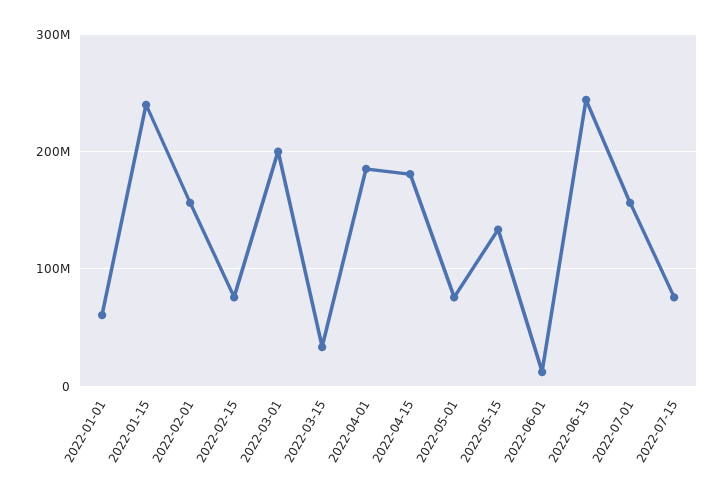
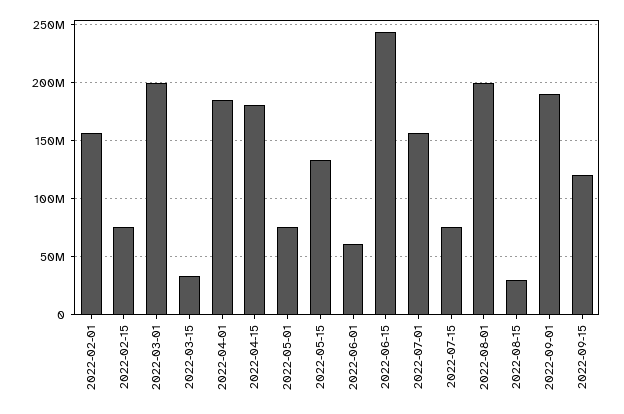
2022-01-01: 60000000 -> none
2022-01-15: 240000000 -> none
2022-06-01: 10000000 -> 60000000
2022-08-01: none -> 200000000
2022-08-15: none -> 30000000
2022-09-01: none -> 190000000
2022-09-15: none -> 120000000

